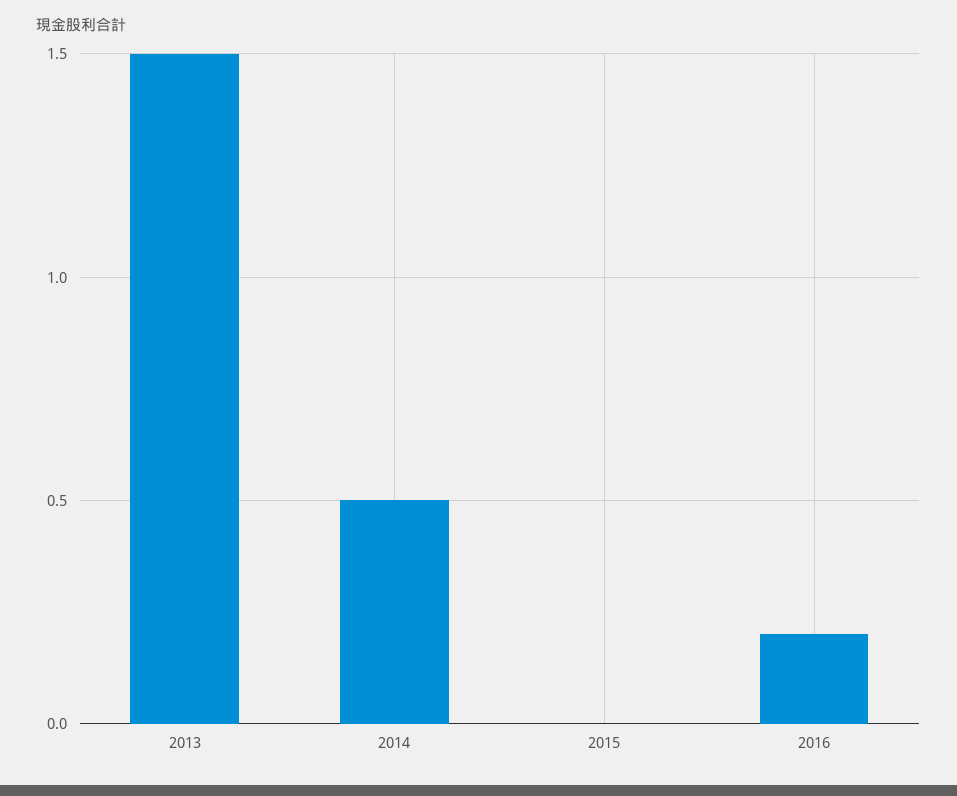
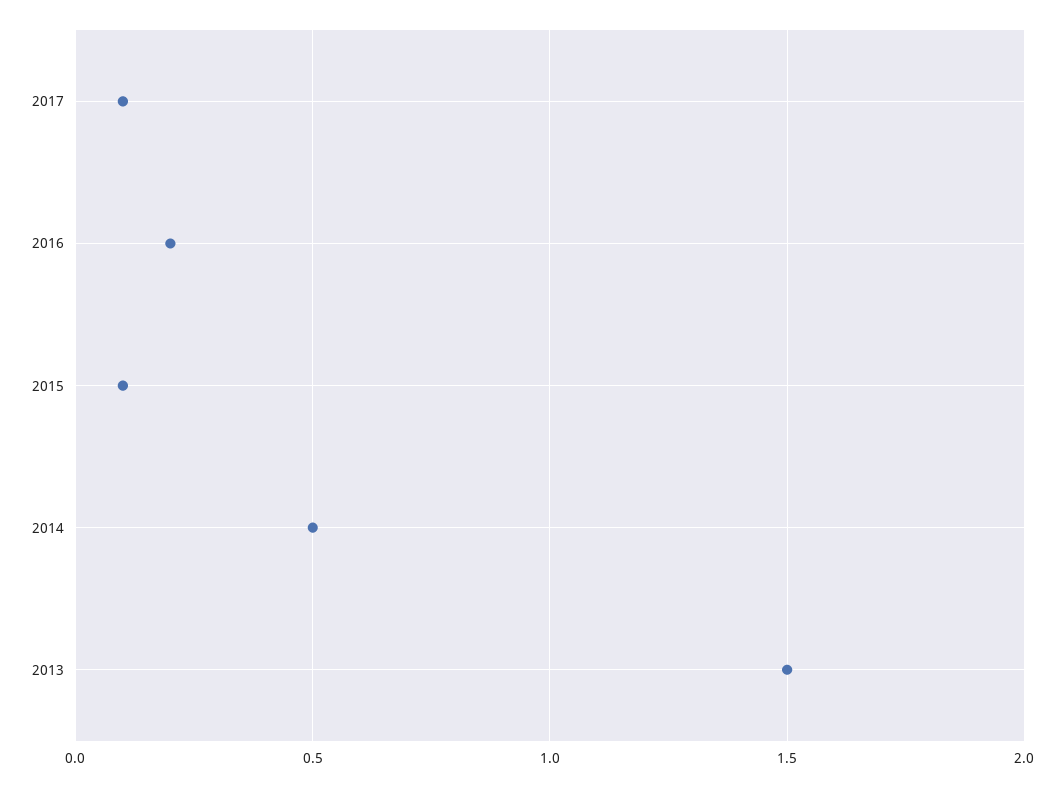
2015: 0 -> 0.1
2017: none -> 0.1

